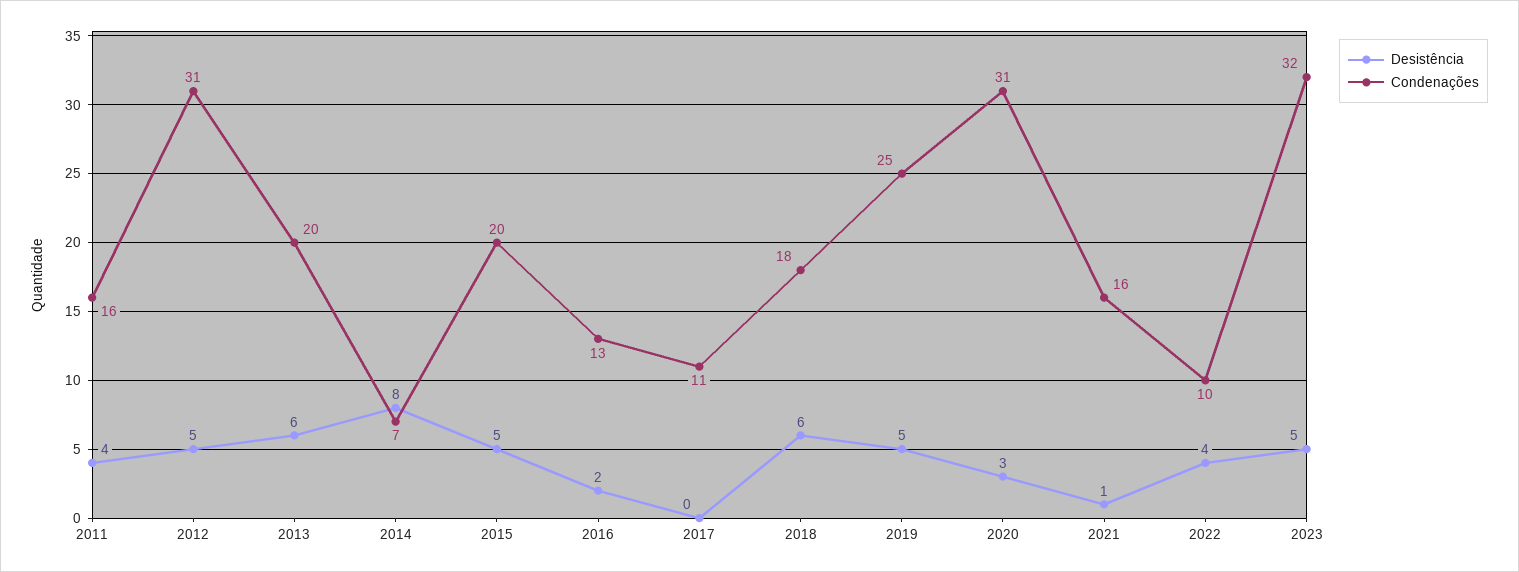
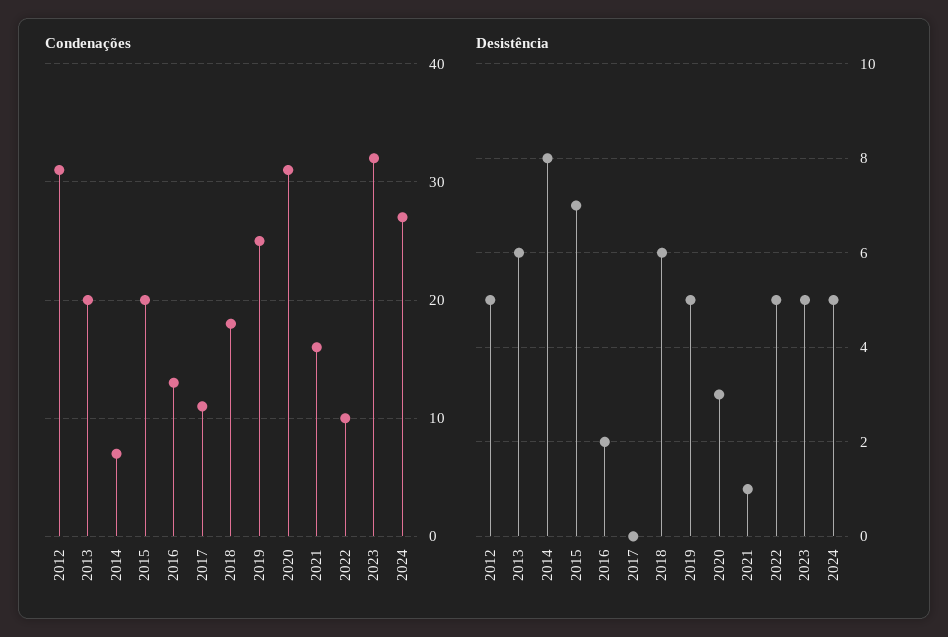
Desistência, 2011: 4 -> none
Condenações, 2011: 16 -> none
Desistência, 2015: 5 -> 7
Desistência, 2022: 4 -> 5
Condenações, 2024: none -> 27
Desistência, 2024: none -> 5

